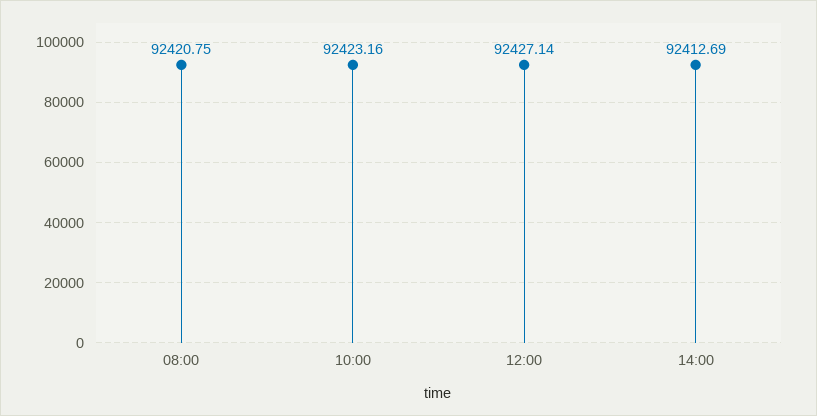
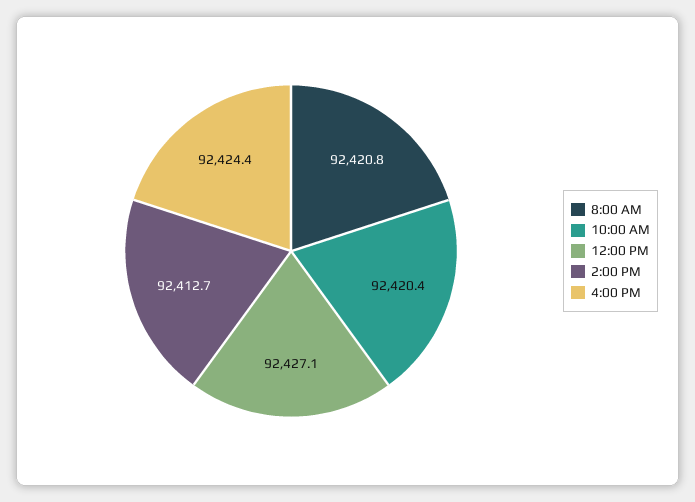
10:00: 92423.16 -> 92420.4
4:00 PM: none -> 92424.4

